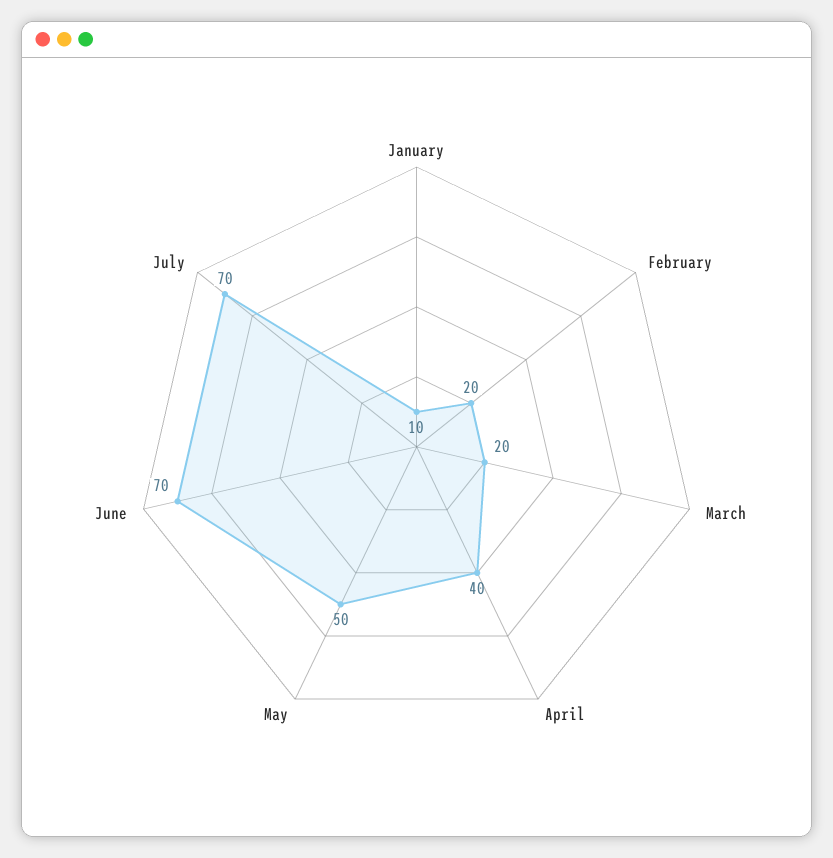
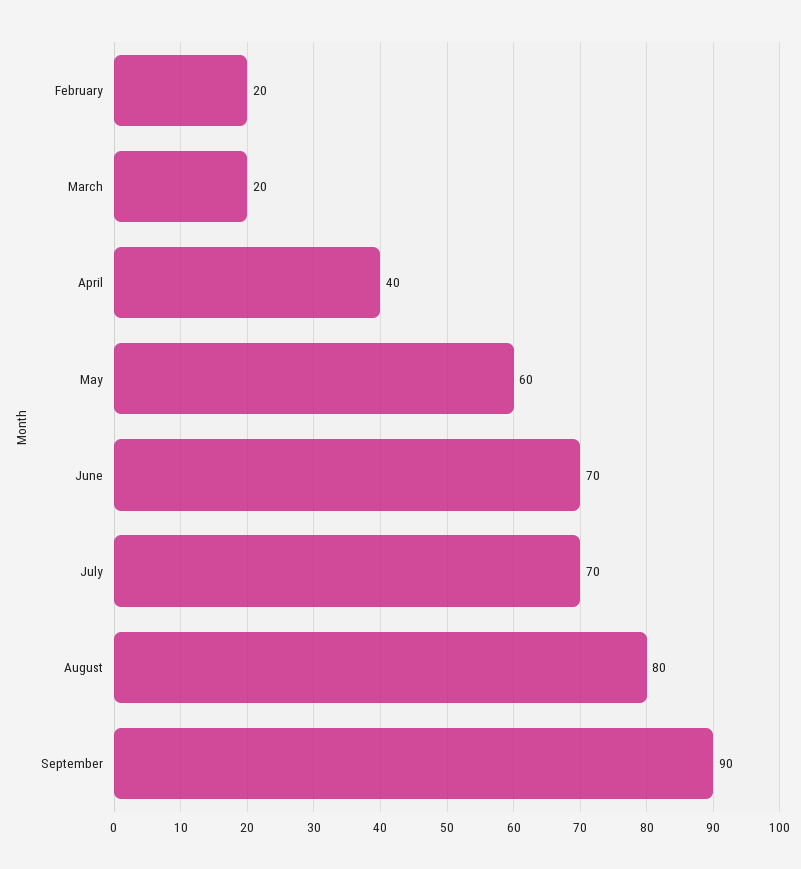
January: 10 -> none
May: 50 -> 60
August: none -> 80
September: none -> 90

